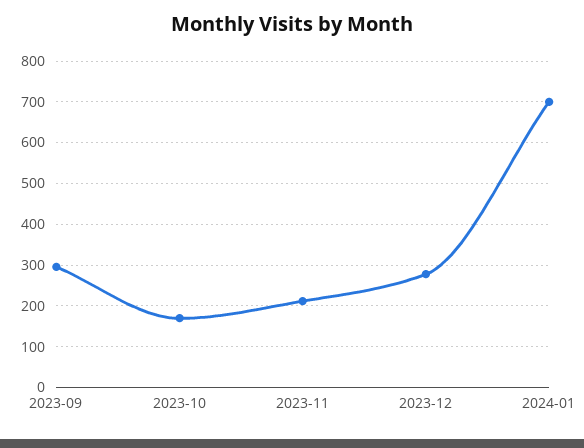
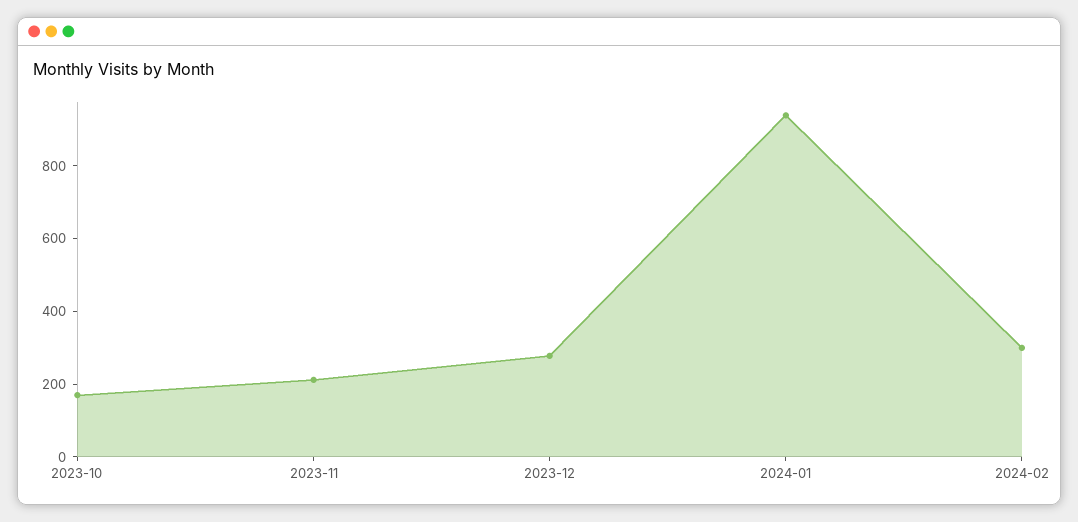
2023-09: 300 -> none
2024-01: 700 -> 950
2024-02: none -> 300

